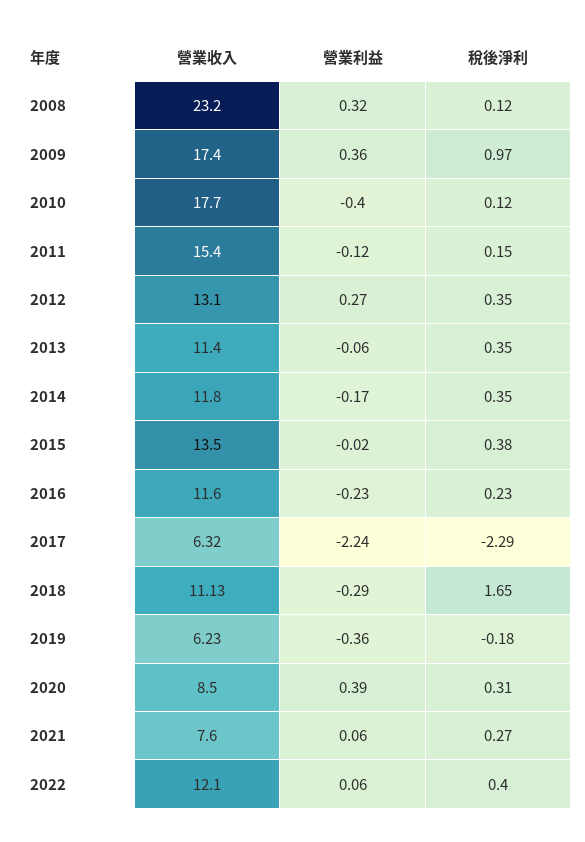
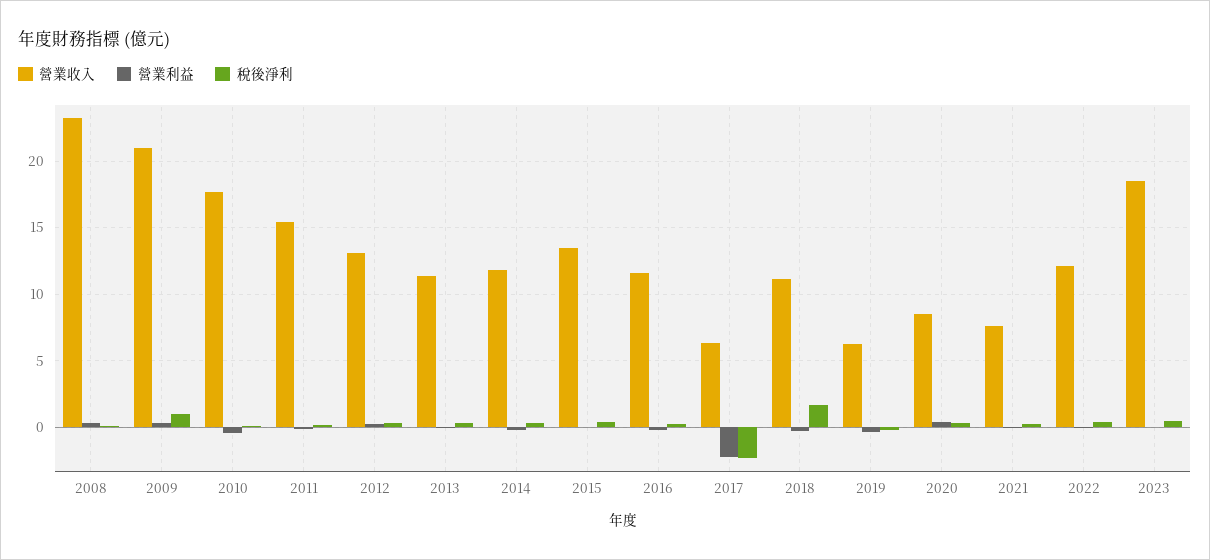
營業收入, 2009: 17.4 -> 21
營業收入, 2023: none -> 18.5
營業利益, 2023: none -> 0
稅後淨利, 2023: none -> 0.5

